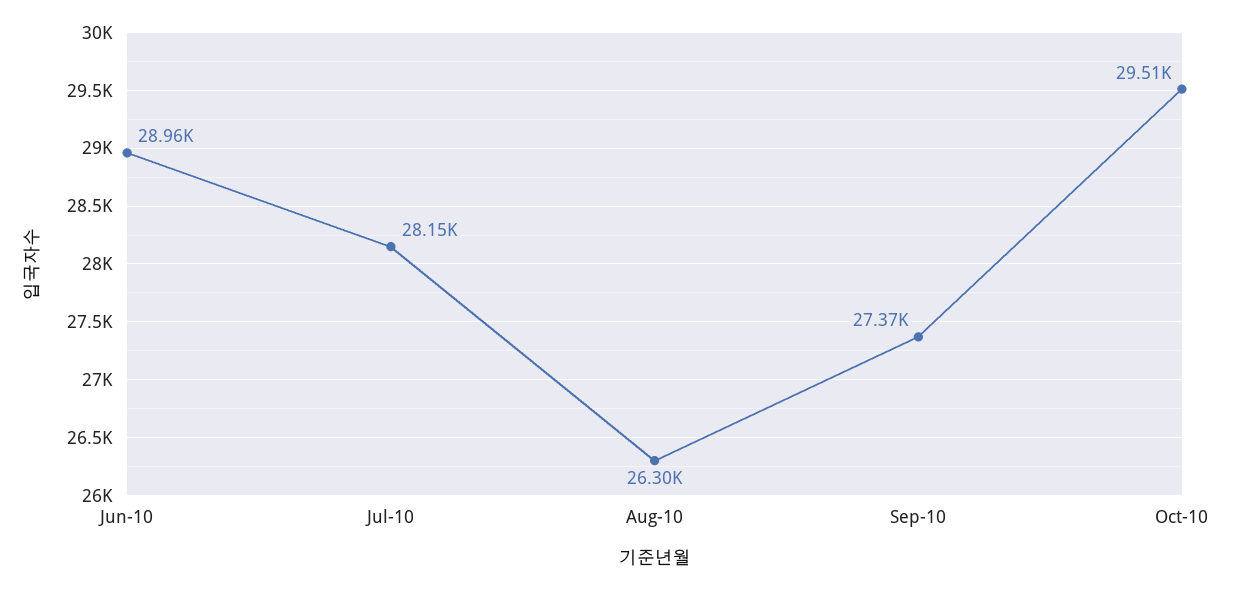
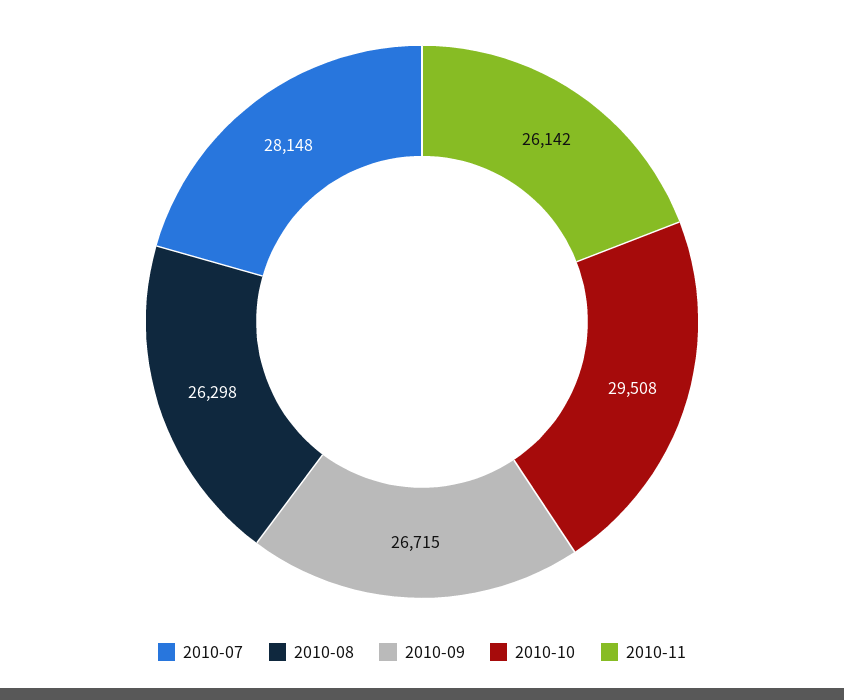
Jun-10: 28960 -> none
Sep-10: 27370 -> 26715
2010-11: none -> 26142

